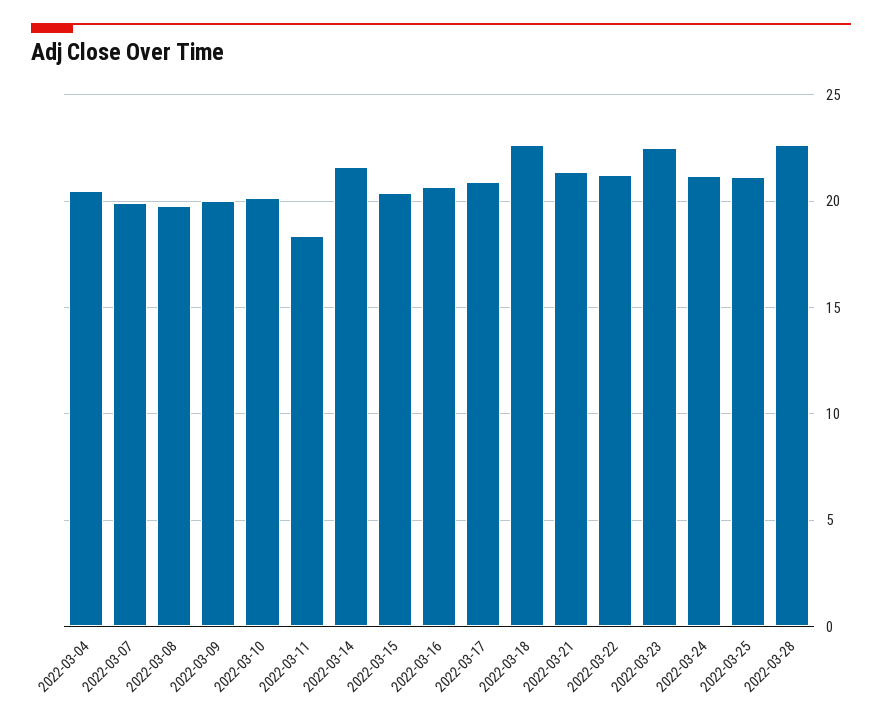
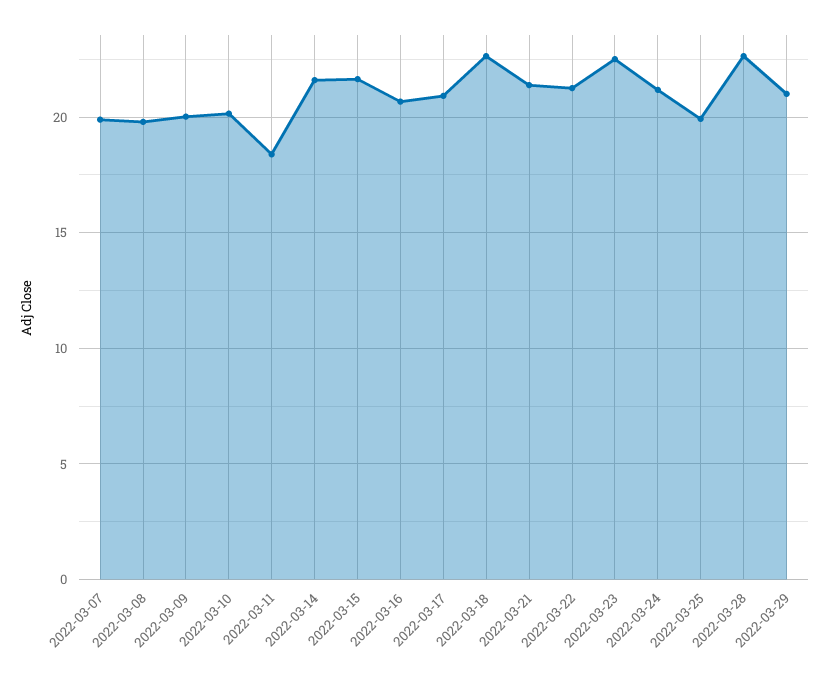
2022-03-04: 20.5 -> none
2022-03-15: 20.5 -> 21.5
2022-03-25: 21 -> 20
2022-03-29: none -> 21

